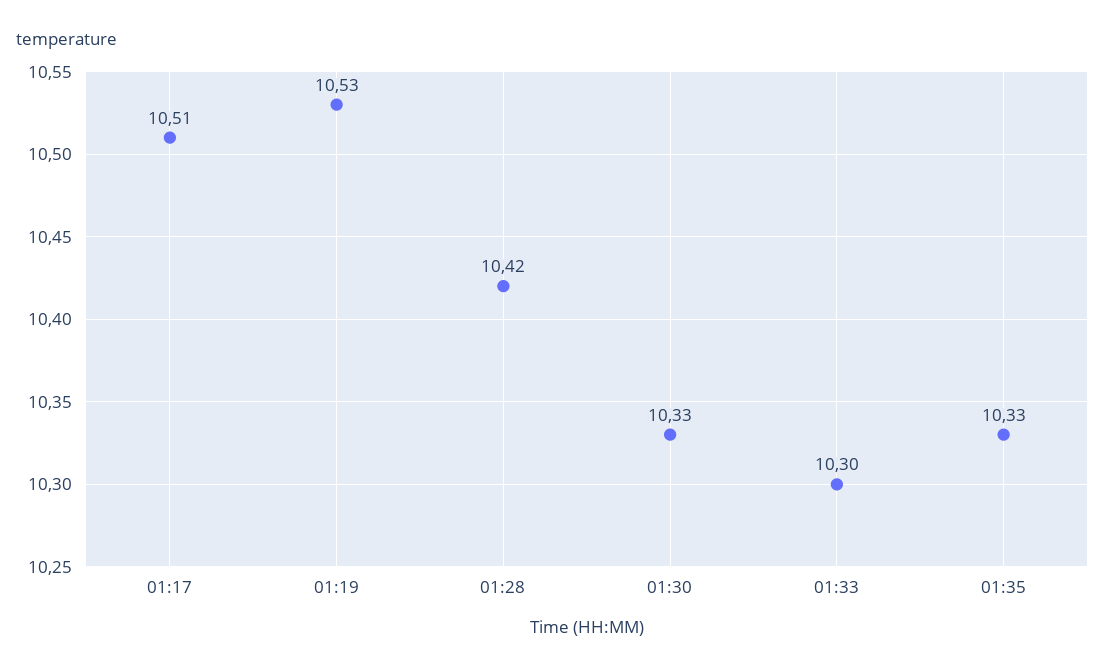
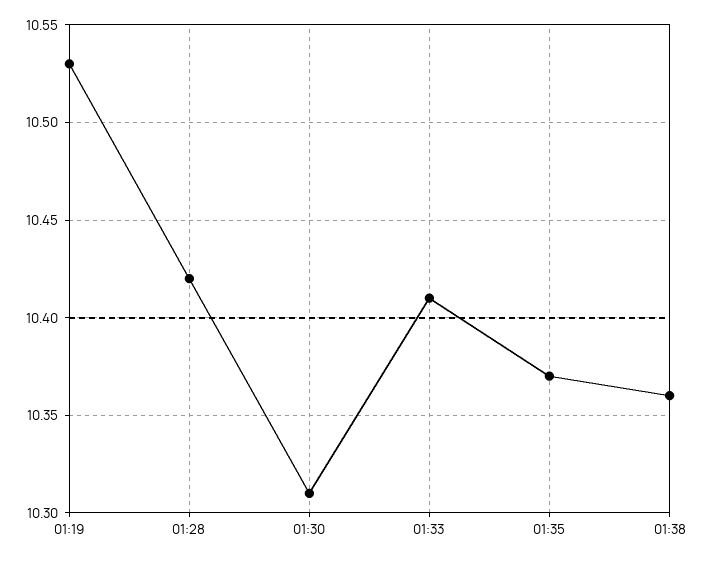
01:17: 10.51 -> none
01:30: 10.33 -> 10.31
01:33: 10.3 -> 10.41
01:35: 10.33 -> 10.37
01:38: none -> 10.36

